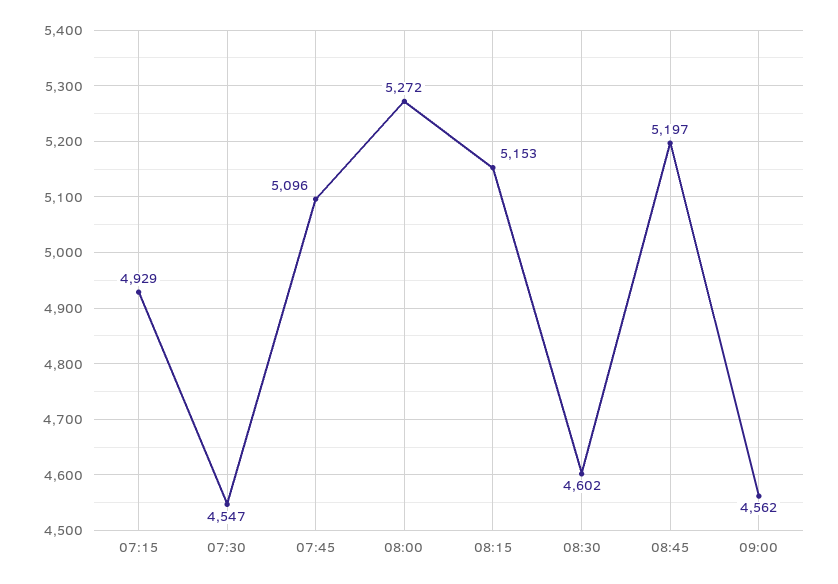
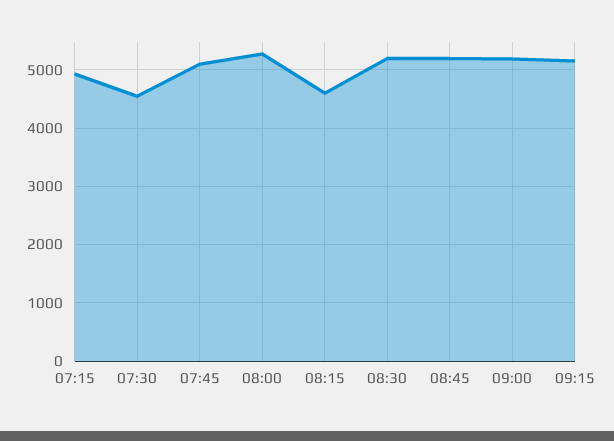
08:15: 5153 -> 4600
08:30: 4602 -> 5200
09:00: 4562 -> 5200
09:15: none -> 5200

